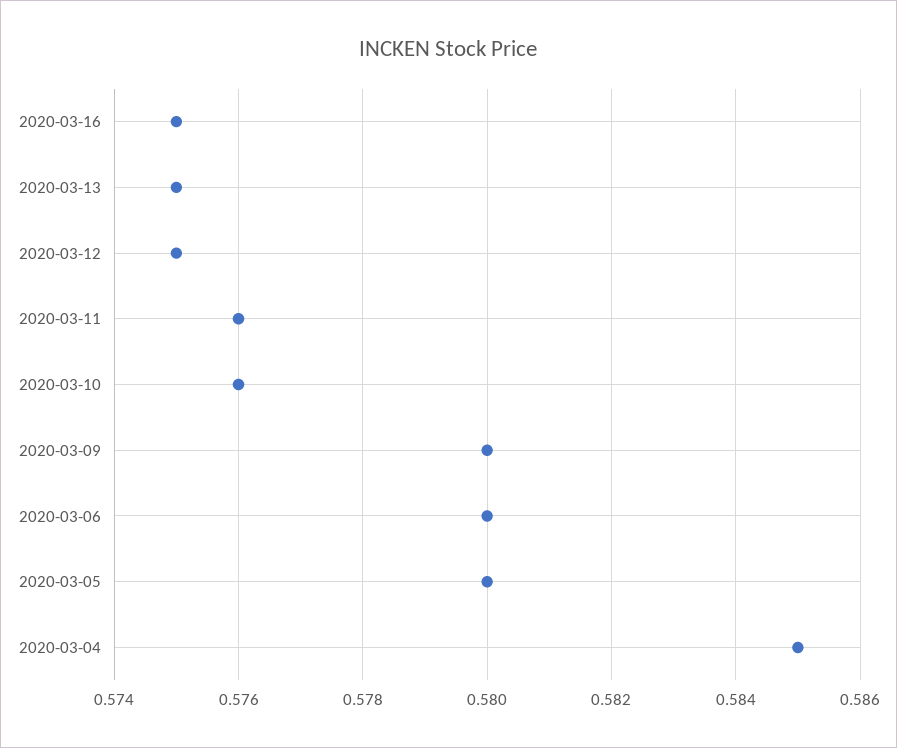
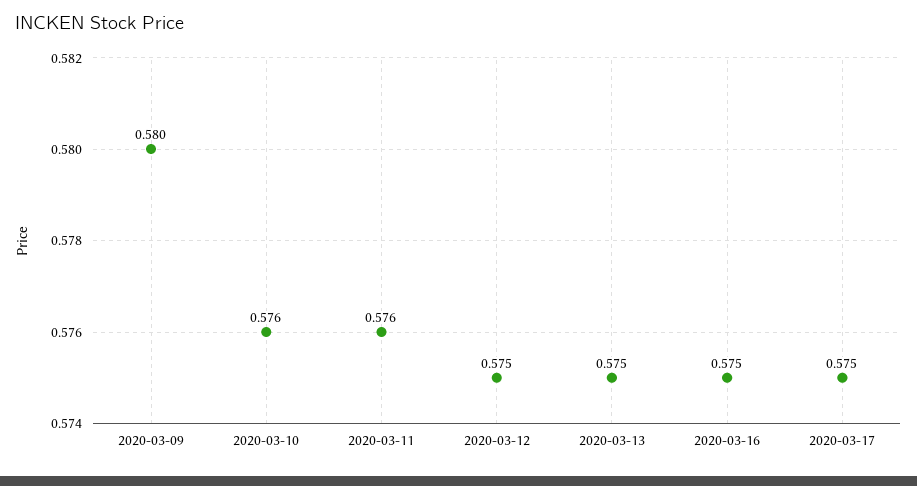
2020-03-06: 0.58 -> none
2020-03-05: 0.58 -> none
2020-03-04: 0.585 -> none
2020-03-17: none -> 0.575

